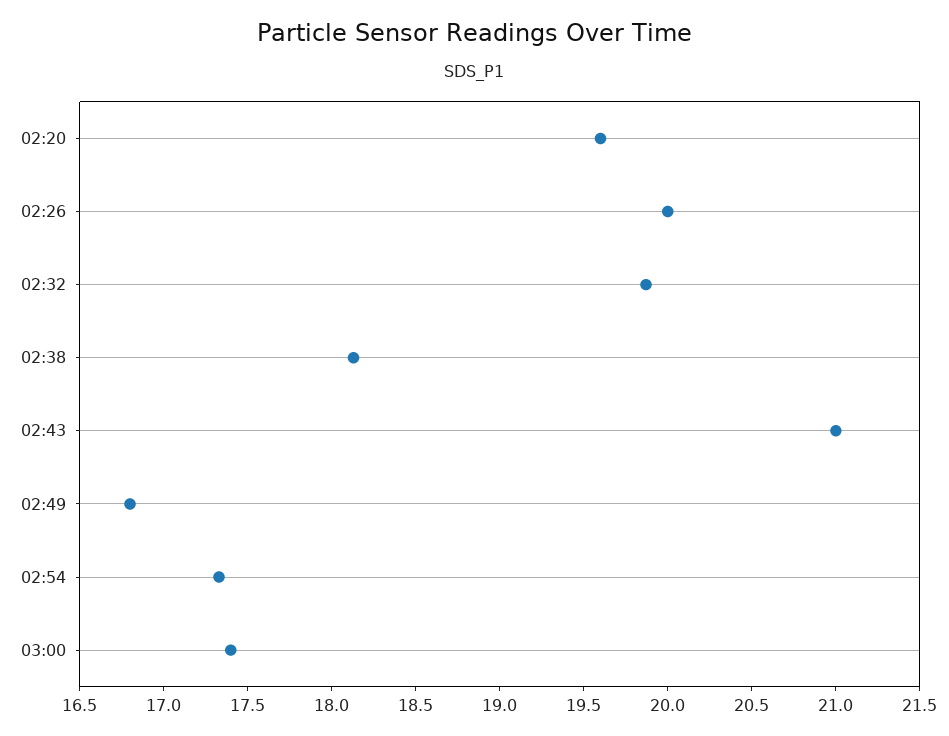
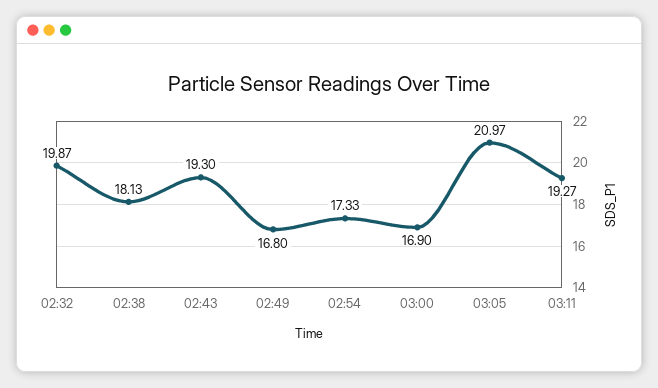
02:20: 19.6 -> none
02:26: 20 -> none
02:43: 21 -> 19.3
03:00: 17.4 -> 16.9
03:05: none -> 20.97
03:11: none -> 19.27

